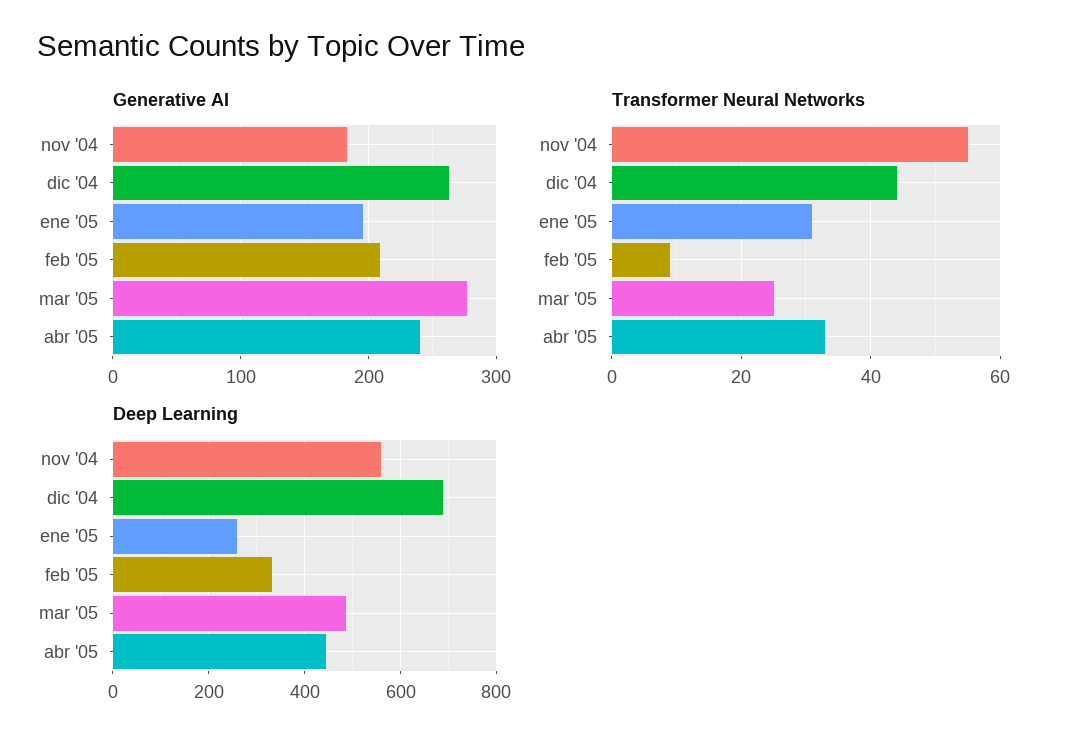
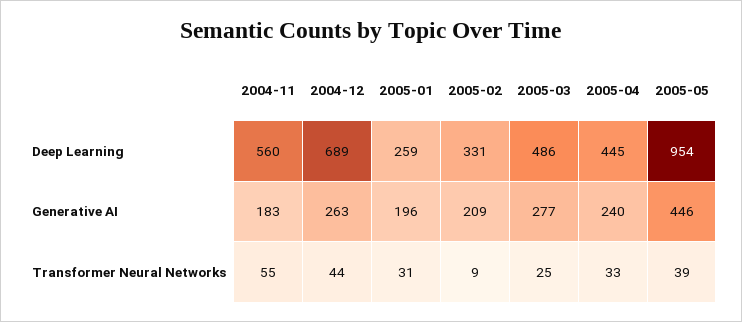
Deep Learning, 2005-05: none -> 954
Generative AI, 2005-05: none -> 446
Transformer Neural Networks, 2005-05: none -> 39

